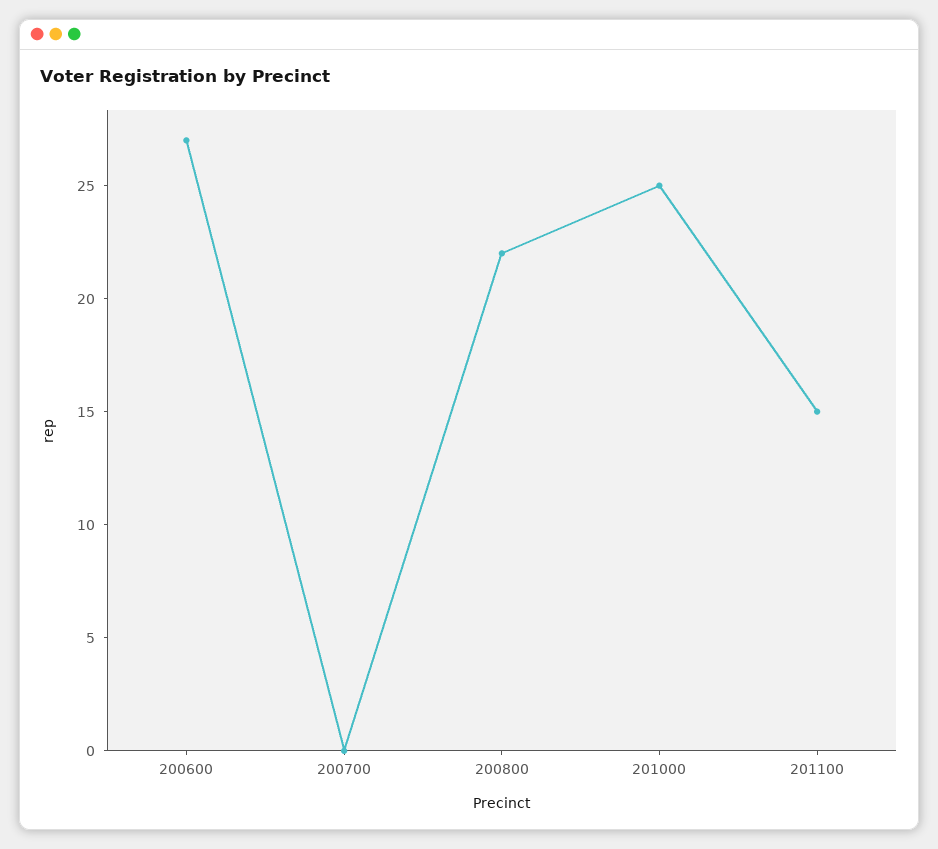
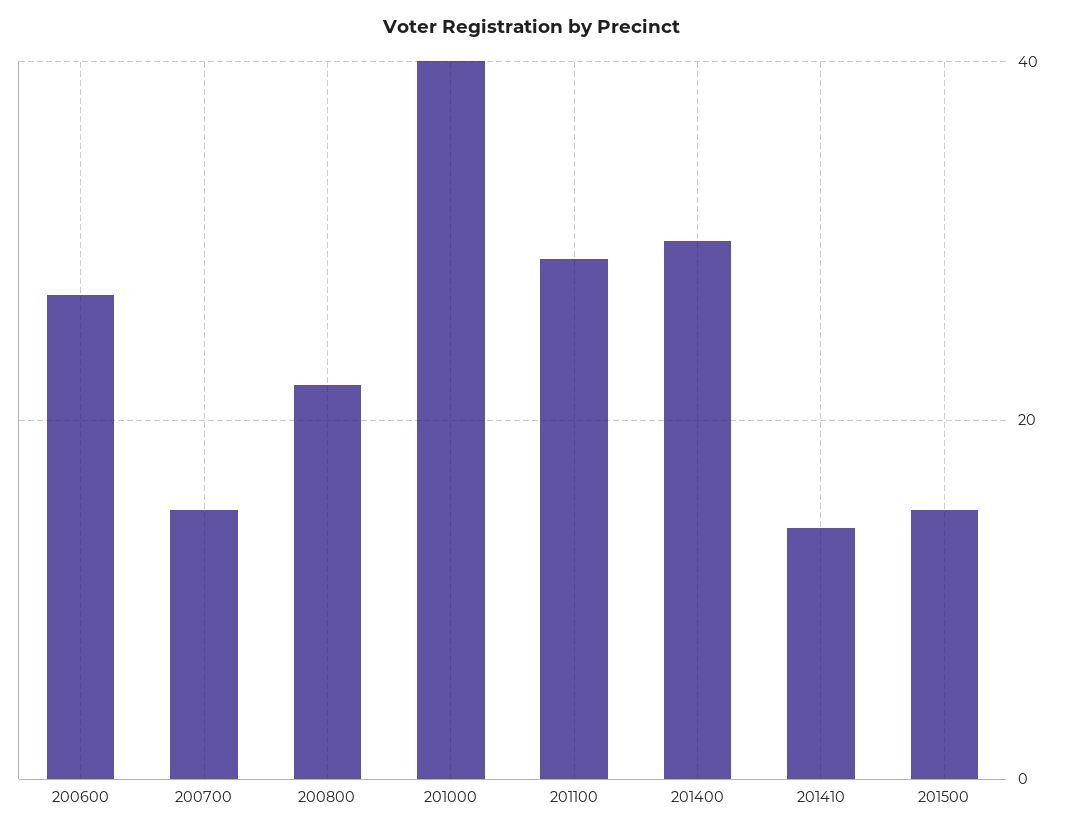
200700: 0 -> 15
201000: 25 -> 40
201100: 15 -> 30
201400: none -> 30
201410: none -> 15
201500: none -> 15

